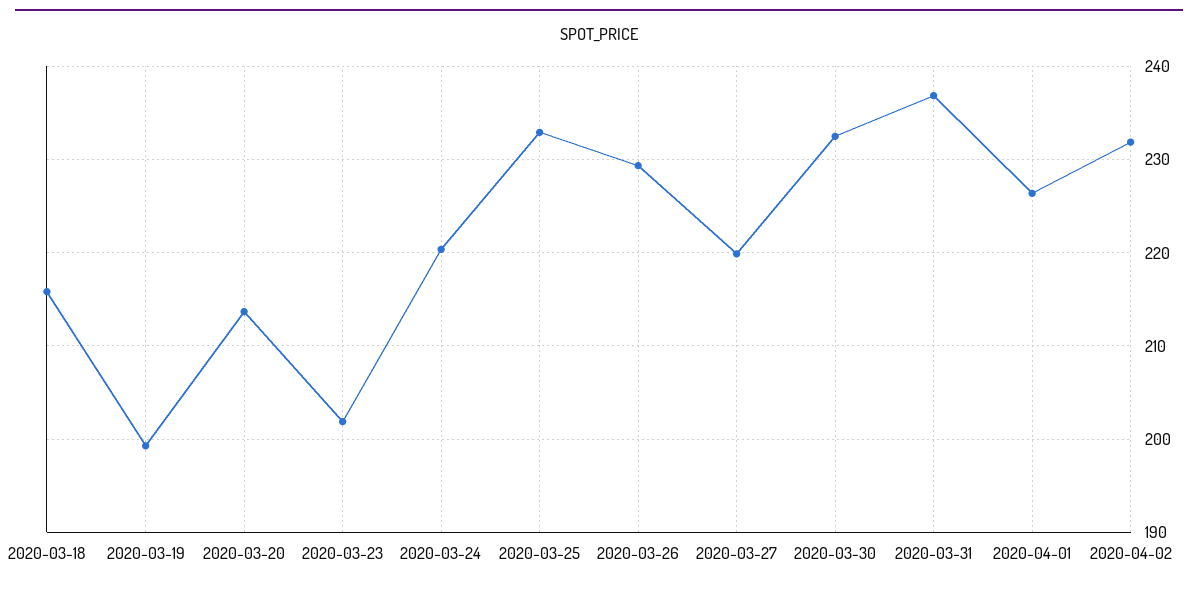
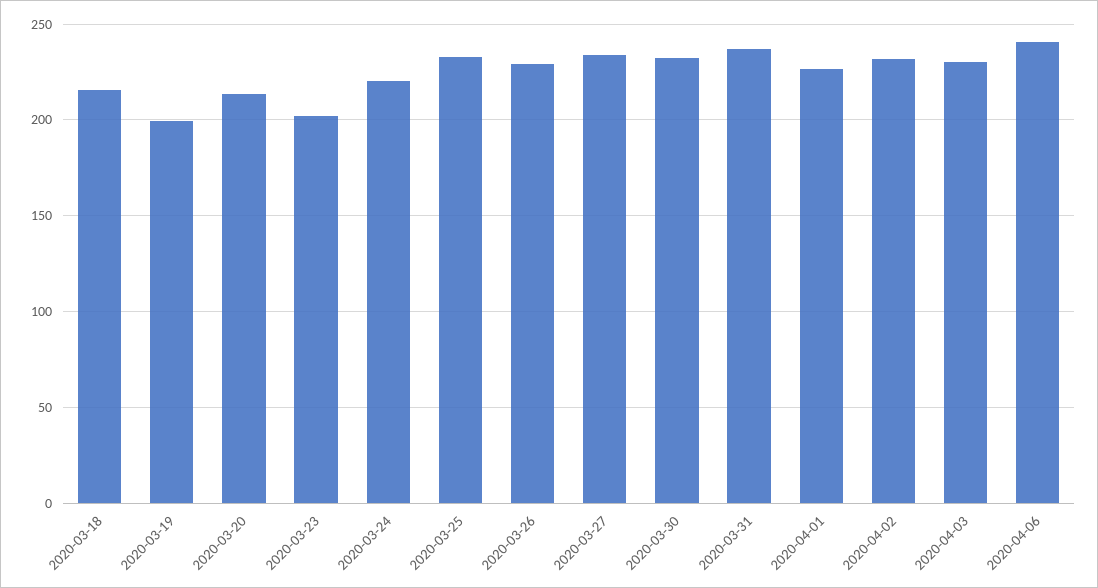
2020-03-27: 220 -> 235
2020-04-03: none -> 230
2020-04-06: none -> 240

